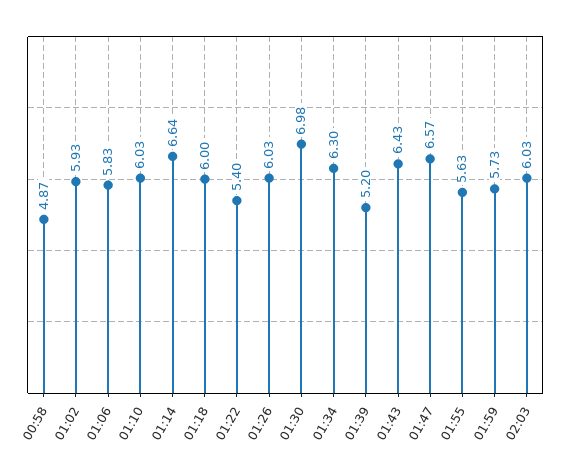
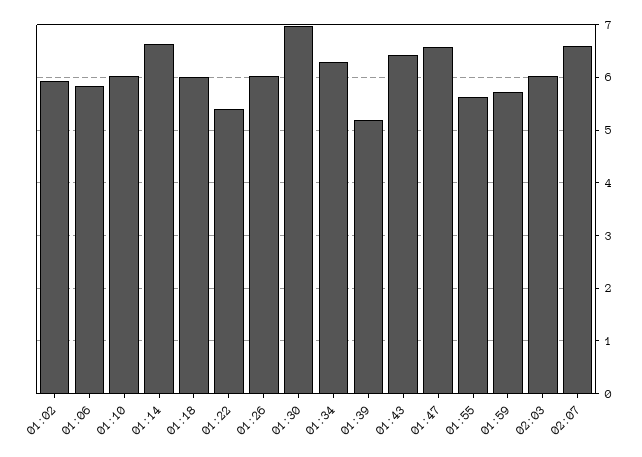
00:58: 4.87 -> none
02:07: none -> 6.6

